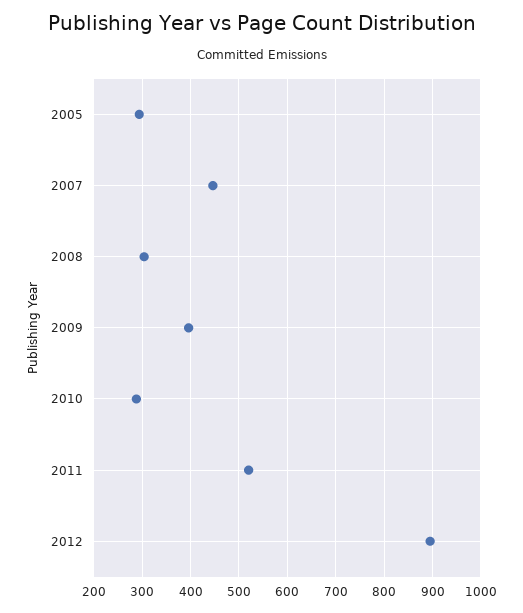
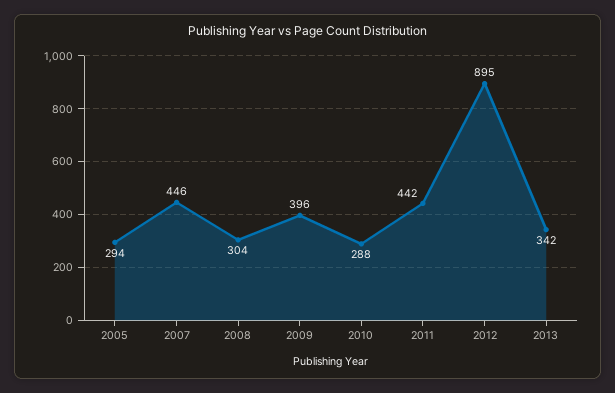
2011: 520 -> 442
2013: none -> 342

